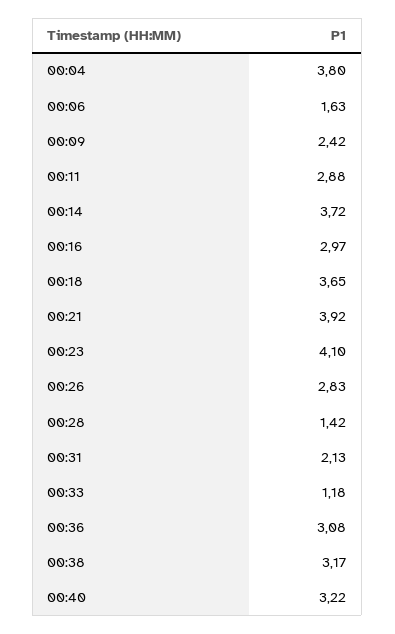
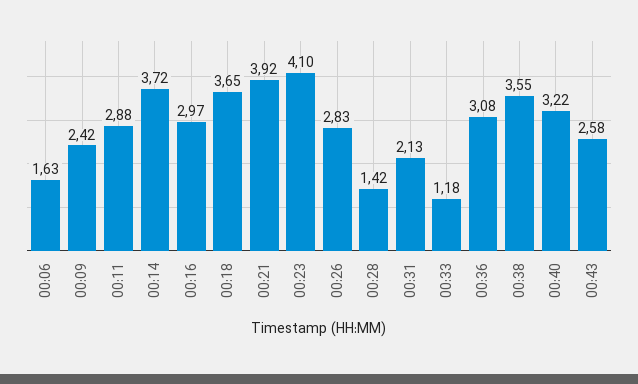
00:04: 3.8 -> none
00:38: 3.17 -> 3.55
00:43: none -> 2.58

